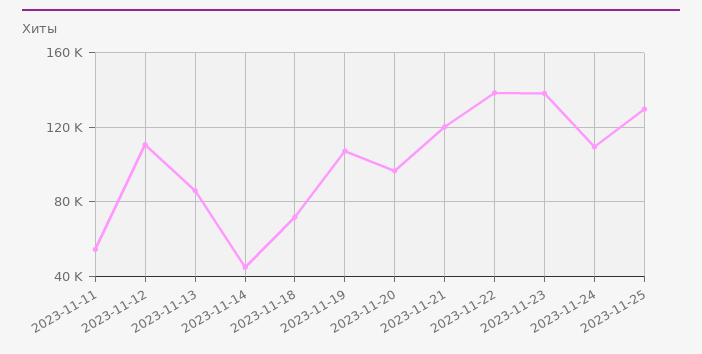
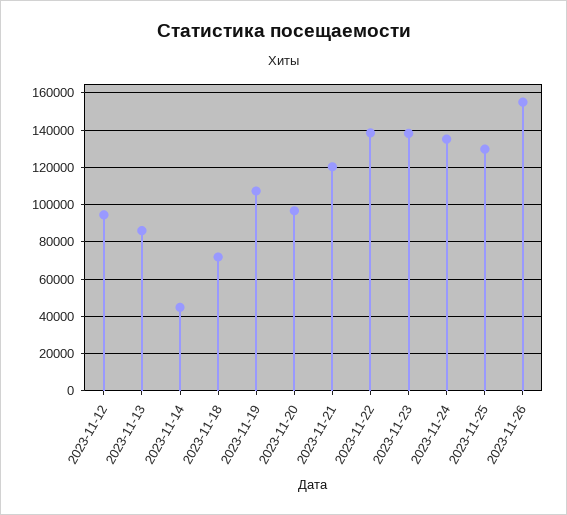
2023-11-11: 55000 -> none
2023-11-12: 110000 -> 95000
2023-11-24: 110000 -> 135000
2023-11-26: none -> 155000

